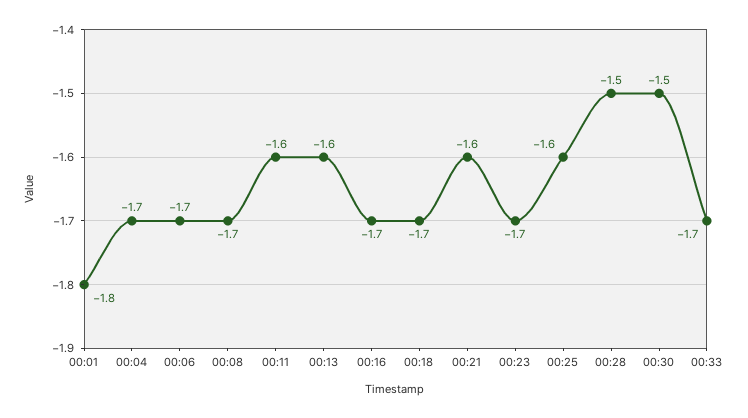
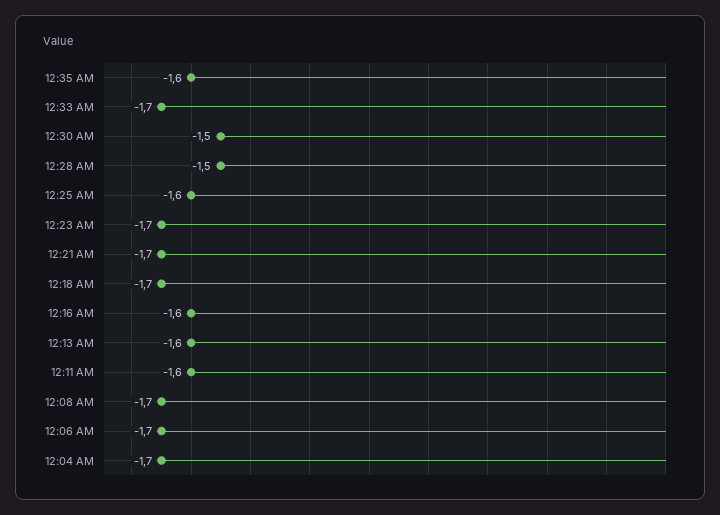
00:01: -1.8 -> none
00:16: -1.7 -> -1.6
00:21: -1.6 -> -1.7
12:35 AM: none -> -1.6

